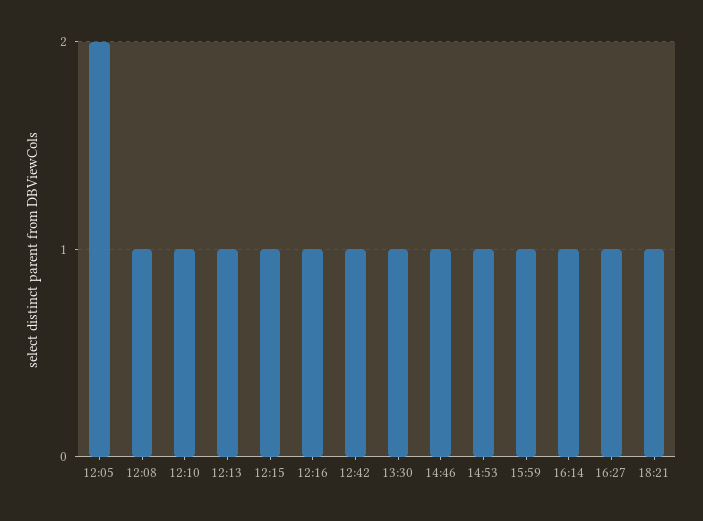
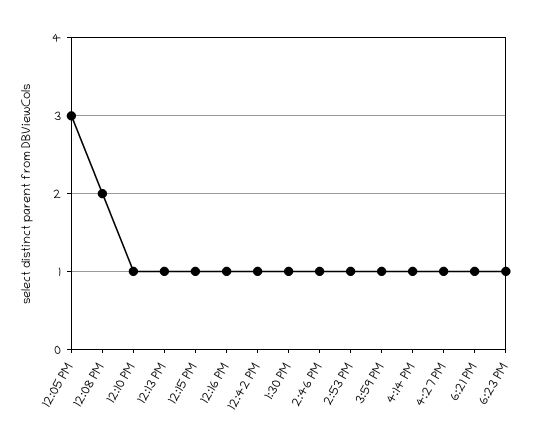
12:05: 2 -> 3
12:08: 1 -> 2
6:23 PM: none -> 1

